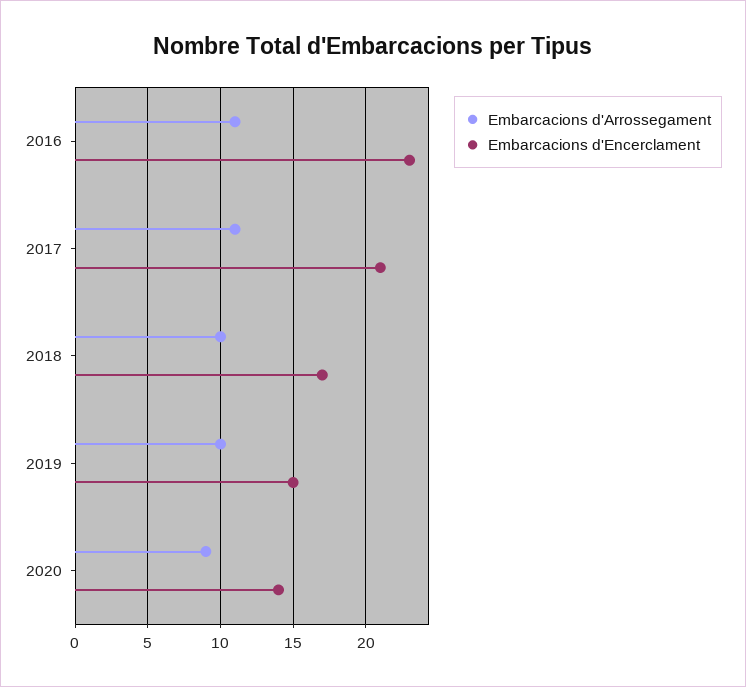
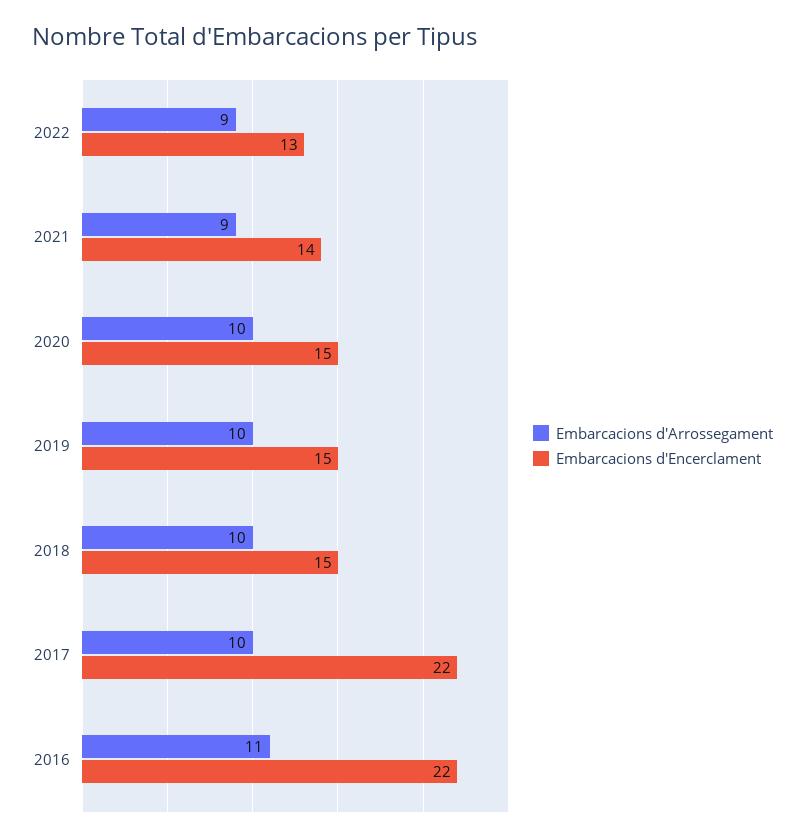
Embarcacions d'Encerclament, 2016: 23 -> 22
Embarcacions d'Arrossegament, 2017: 11 -> 10
Embarcacions d'Encerclament, 2017: 21 -> 22
Embarcacions d'Encerclament, 2018: 17 -> 15
Embarcacions d'Arrossegament, 2020: 9 -> 10
Embarcacions d'Encerclament, 2020: 14 -> 15
Embarcacions d'Arrossegament, 2022: none -> 9
Embarcacions d'Encerclament, 2022: none -> 13
Embarcacions d'Arrossegament, 2021: none -> 9
Embarcacions d'Encerclament, 2021: none -> 14

